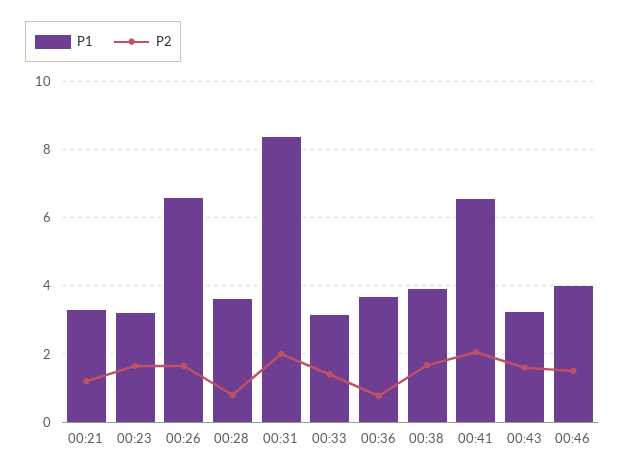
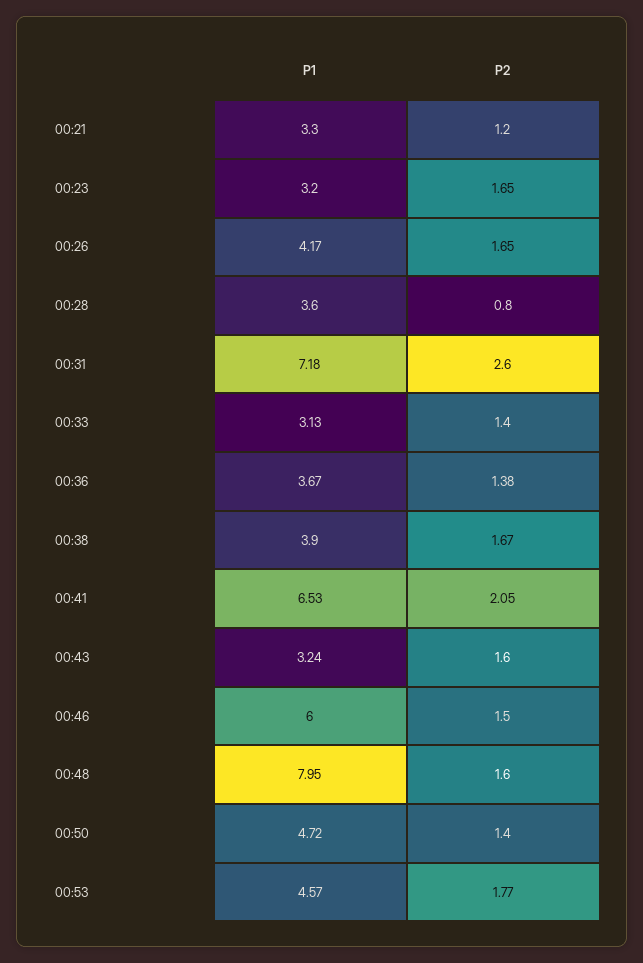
P1, 00:26: 6.6 -> 4.17
P1, 00:31: 8.4 -> 7.18
P2, 00:31: 2 -> 2.6
P2, 00:36: 0.8 -> 1.38
P1, 00:46: 4 -> 6
P1, 00:48: none -> 7.95
P2, 00:48: none -> 1.6
P1, 00:50: none -> 4.72
P2, 00:50: none -> 1.4
P1, 00:53: none -> 4.57
P2, 00:53: none -> 1.77

